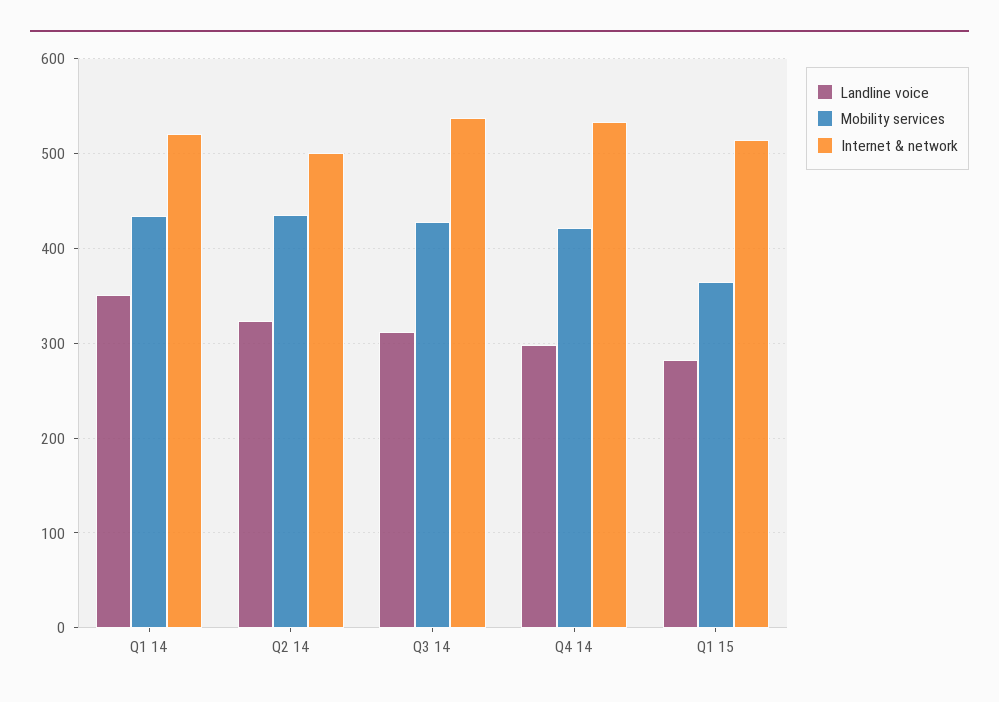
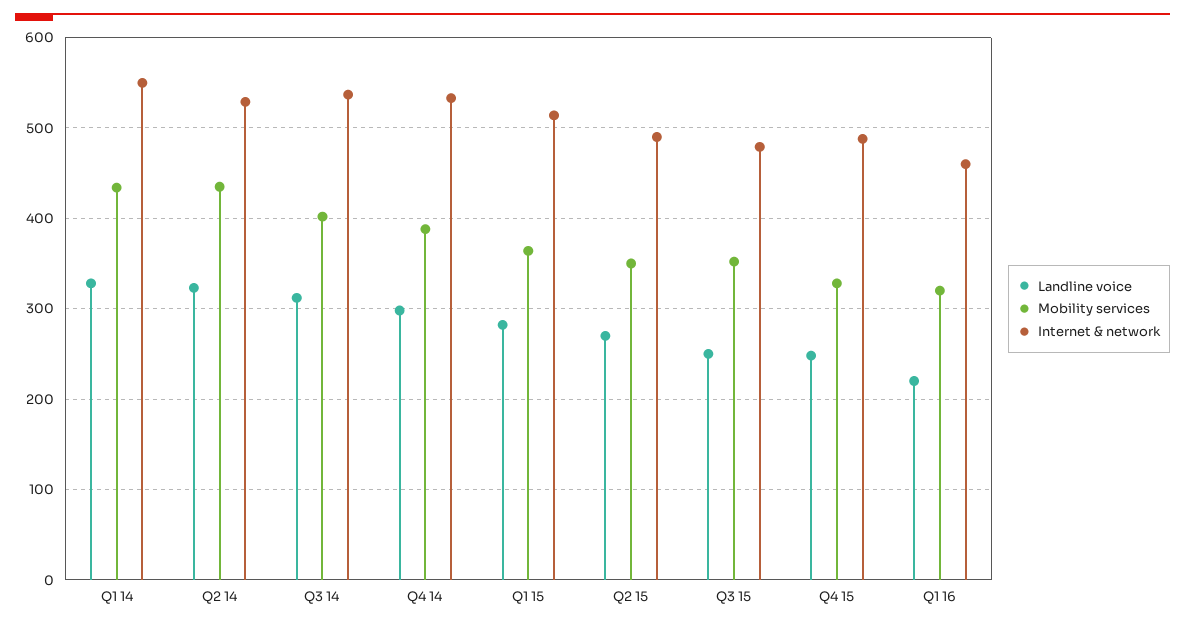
Landline voice, Q1 14: 350 -> 330
Internet & network, Q1 14: 520 -> 550
Internet & network, Q2 14: 500 -> 530
Mobility services, Q3 14: 430 -> 400
Mobility services, Q4 14: 420 -> 390
Landline voice, Q2 15: none -> 270
Mobility services, Q2 15: none -> 350
Internet & network, Q2 15: none -> 490
Landline voice, Q3 15: none -> 250
Mobility services, Q3 15: none -> 350
Internet & network, Q3 15: none -> 480
Landline voice, Q4 15: none -> 250
Mobility services, Q4 15: none -> 330
Internet & network, Q4 15: none -> 490
Landline voice, Q1 16: none -> 220
Mobility services, Q1 16: none -> 320
Internet & network, Q1 16: none -> 460

